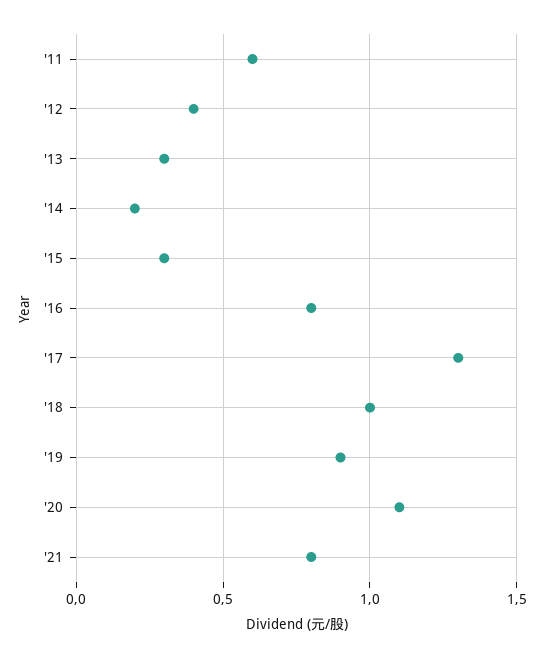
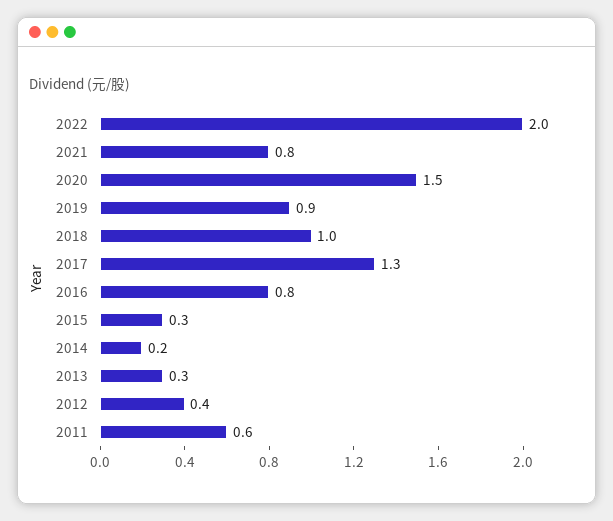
'20: 1.1 -> 1.5
2022: none -> 2

